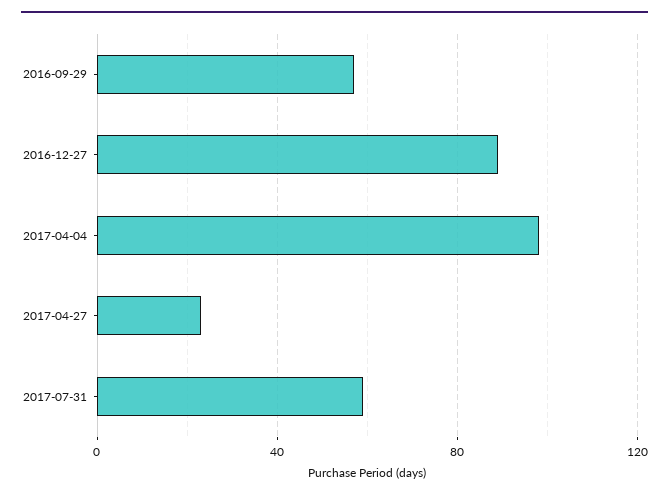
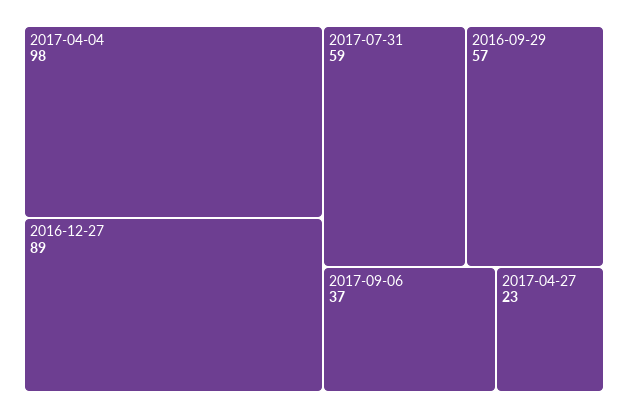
2017-09-06: none -> 37

